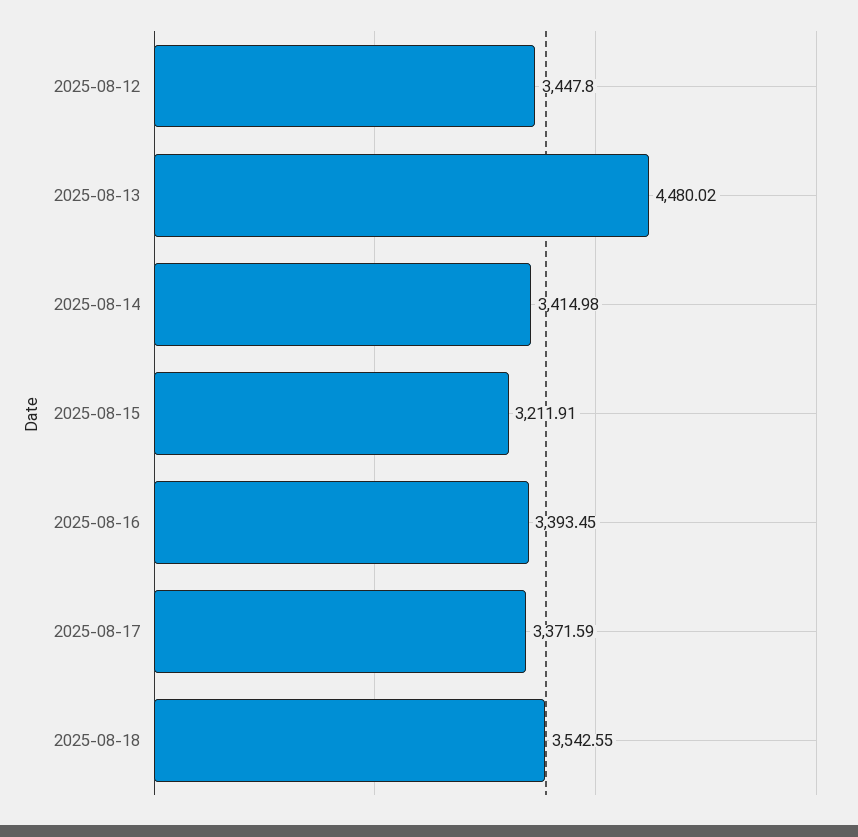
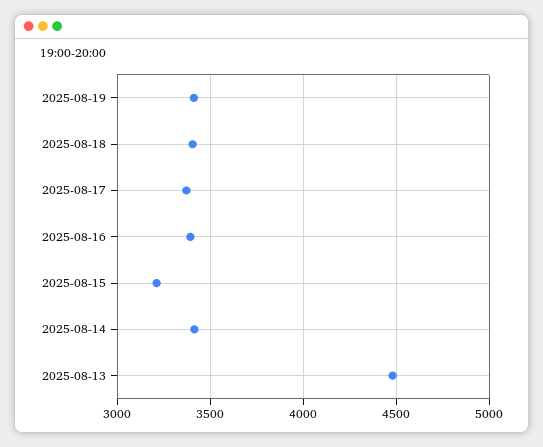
2025-08-12: 3447.8 -> none
2025-08-18: 3542.55 -> 3400
2025-08-19: none -> 3400

